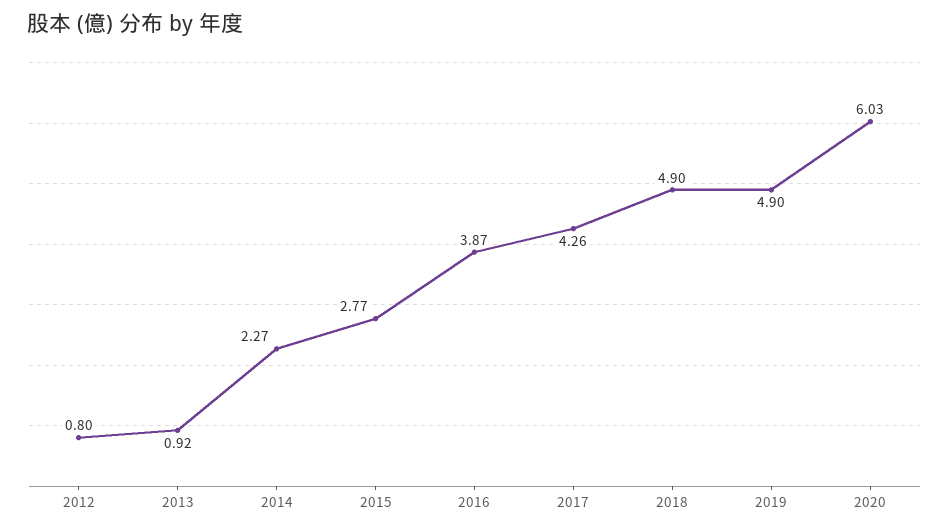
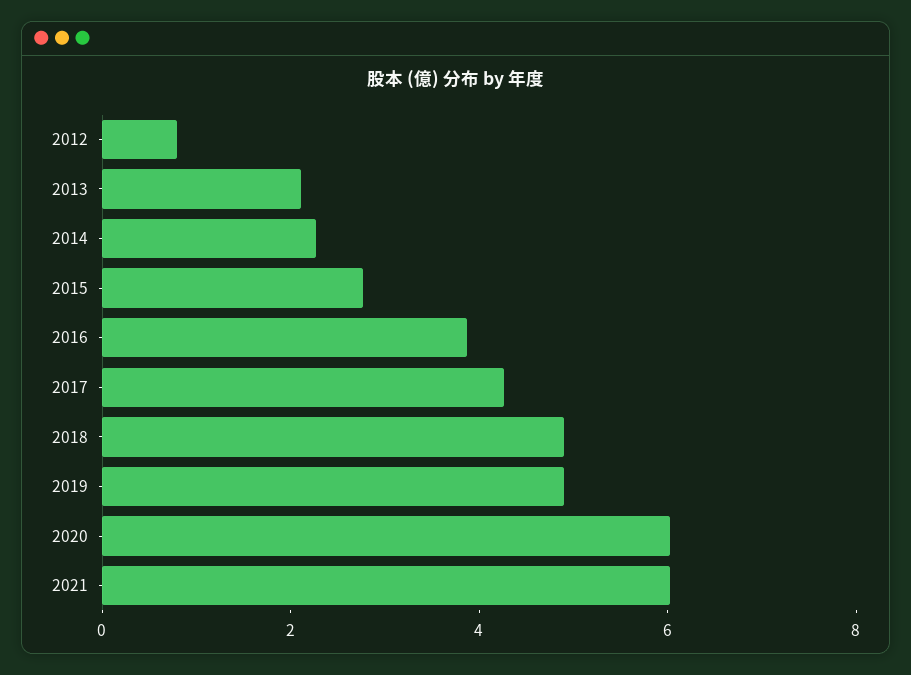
2013: 0.92 -> 2
2021: none -> 6

